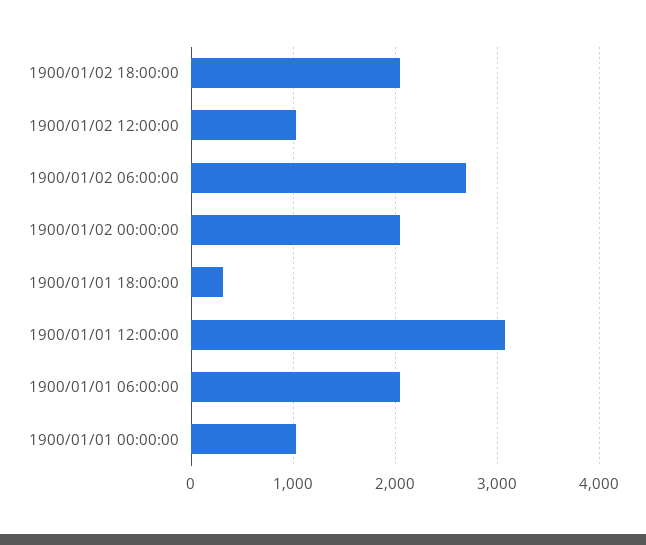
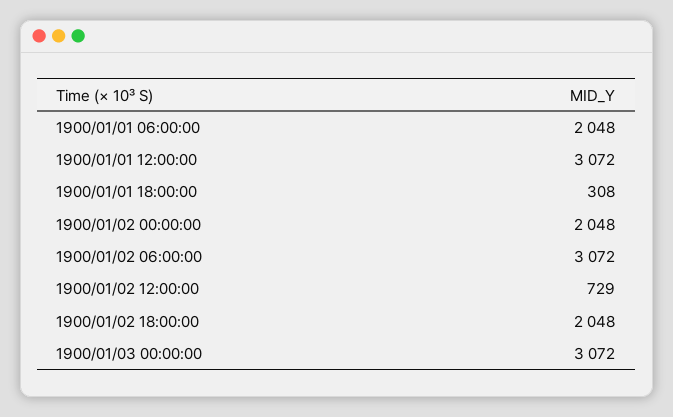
1900/01/02 12:00:00: 1000 -> 729
1900/01/02 06:00:00: 2700 -> 3072
1900/01/01 00:00:00: 1000 -> none
1900/01/03 00:00:00: none -> 3072

